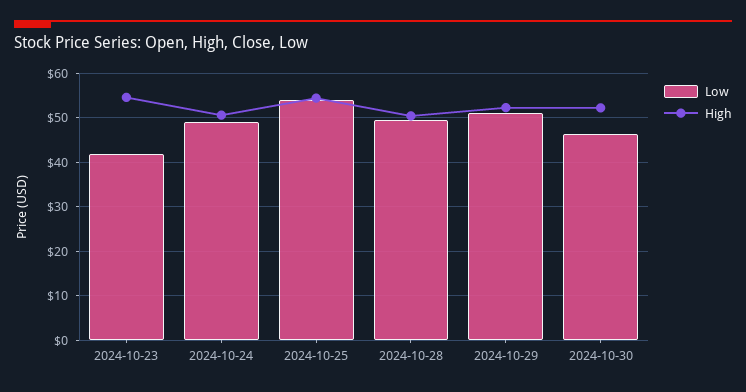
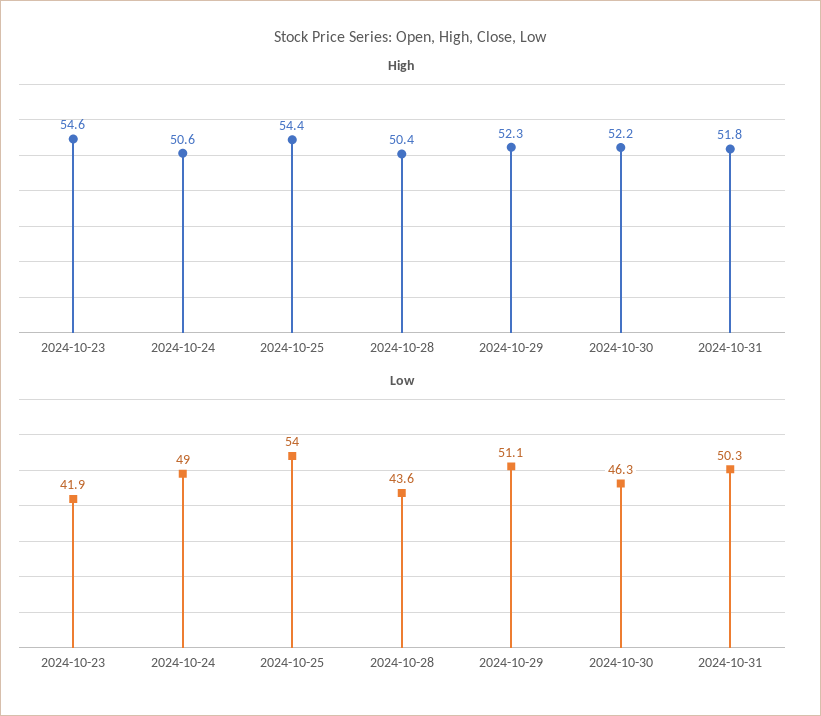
Low, 2024-10-28: 50 -> 43.6
High, 2024-10-31: none -> 51.8
Low, 2024-10-31: none -> 50.3

